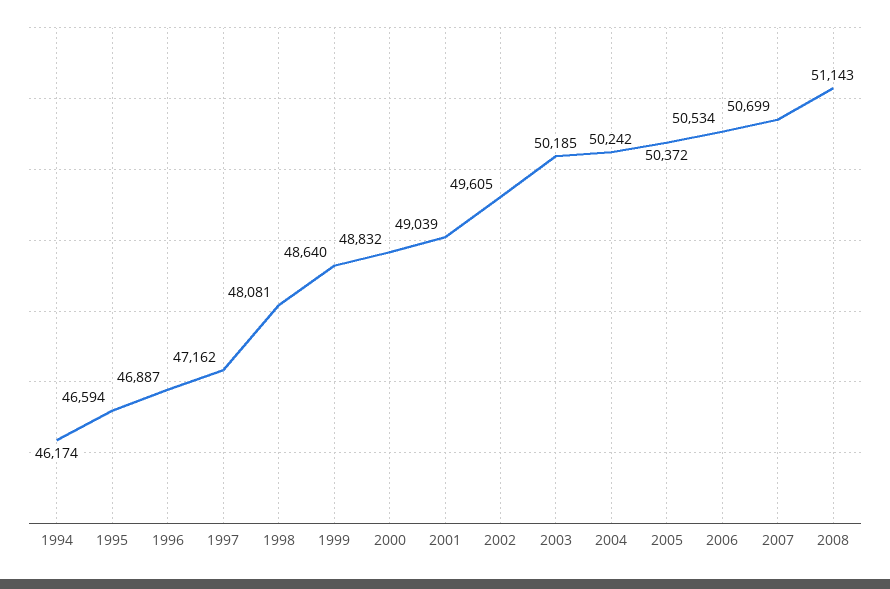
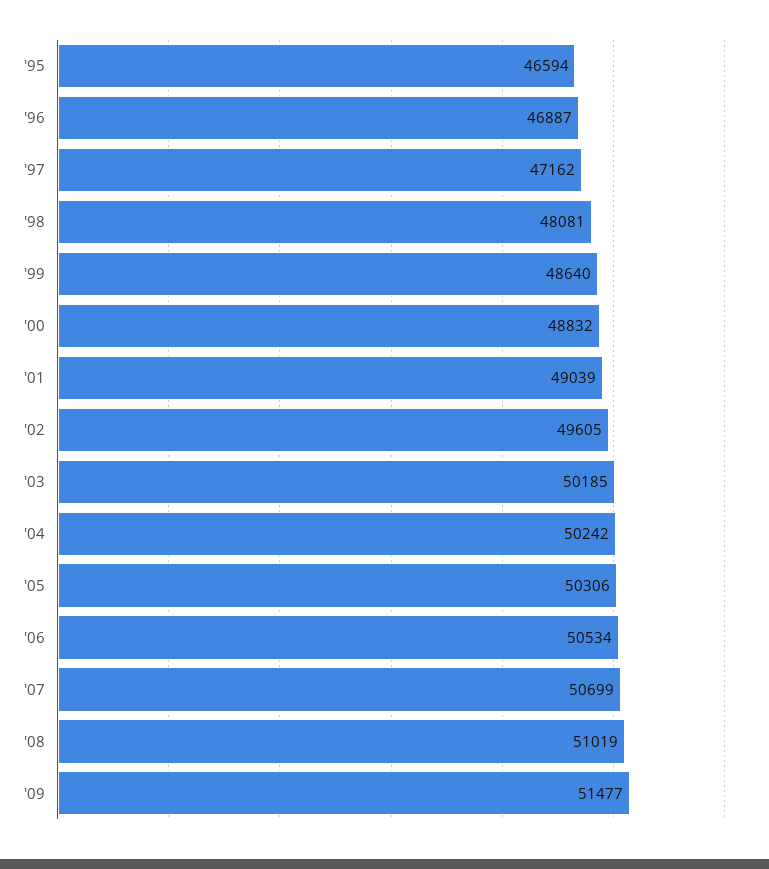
1994: 46174 -> none
2005: 50372 -> 50306
2008: 51143 -> 51019
'09: none -> 51477

